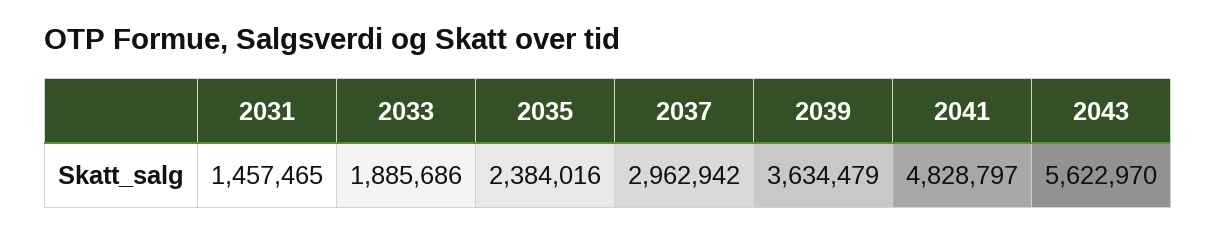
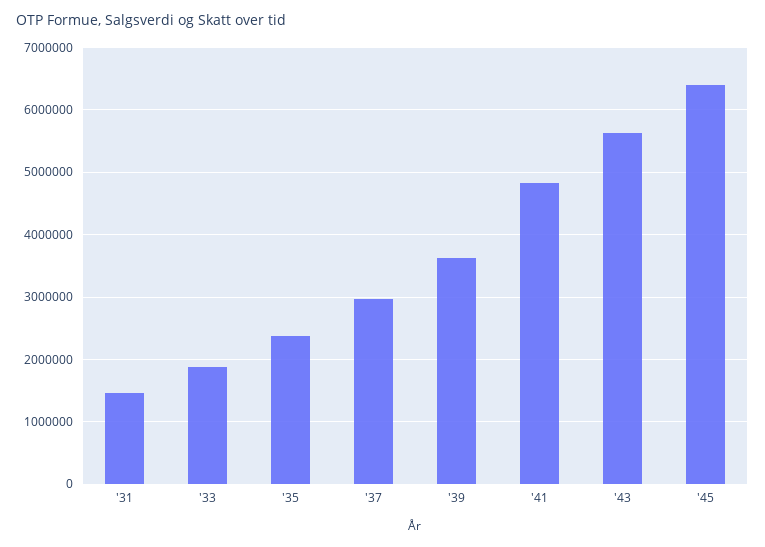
'45: none -> 6400000

